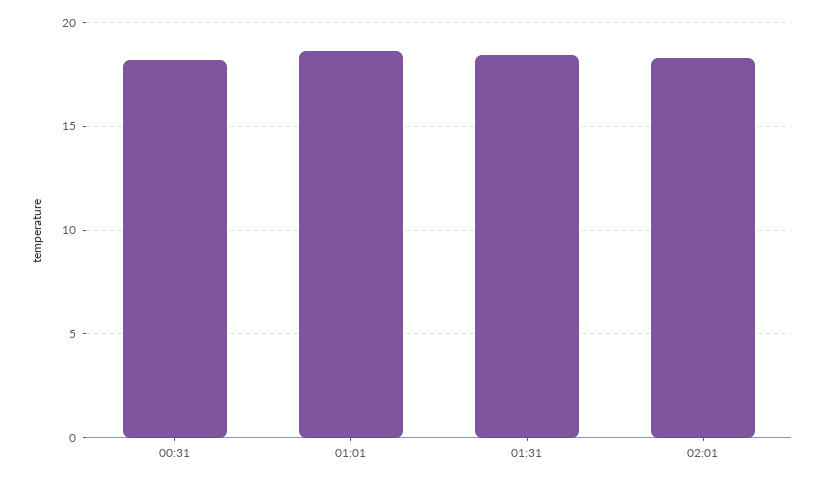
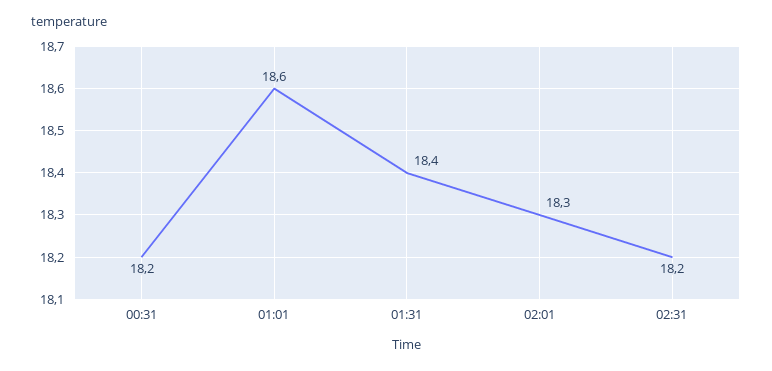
02:31: none -> 18.2

